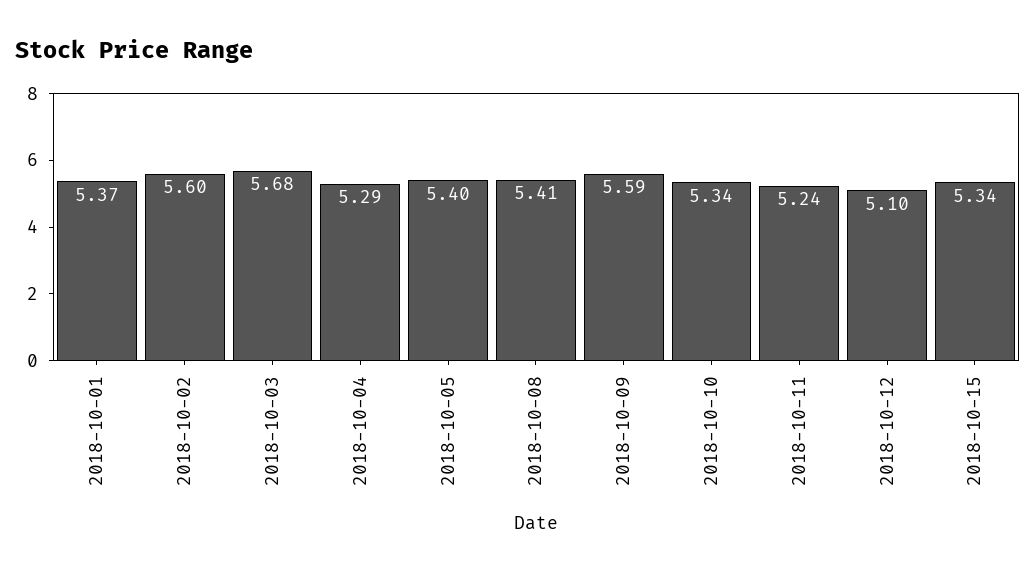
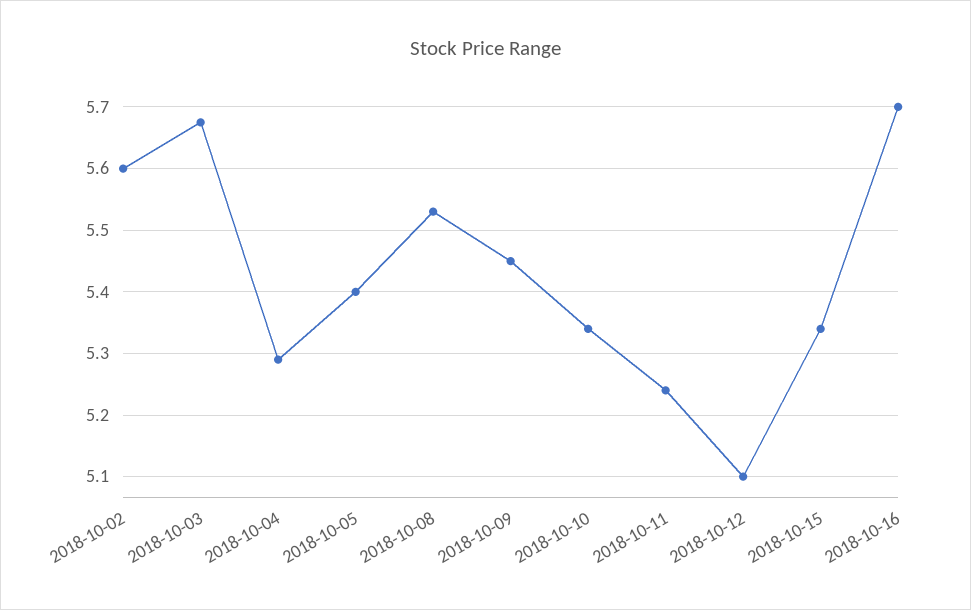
2018-10-01: 5.37 -> none
2018-10-08: 5.41 -> 5.53
2018-10-09: 5.59 -> 5.45
2018-10-16: none -> 5.7

